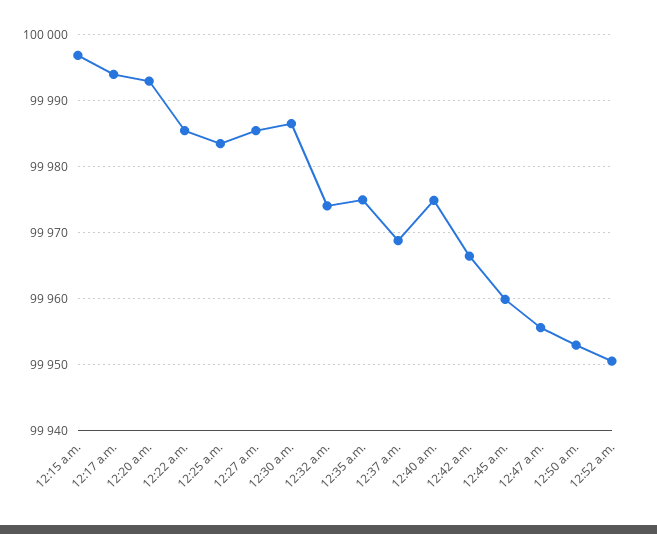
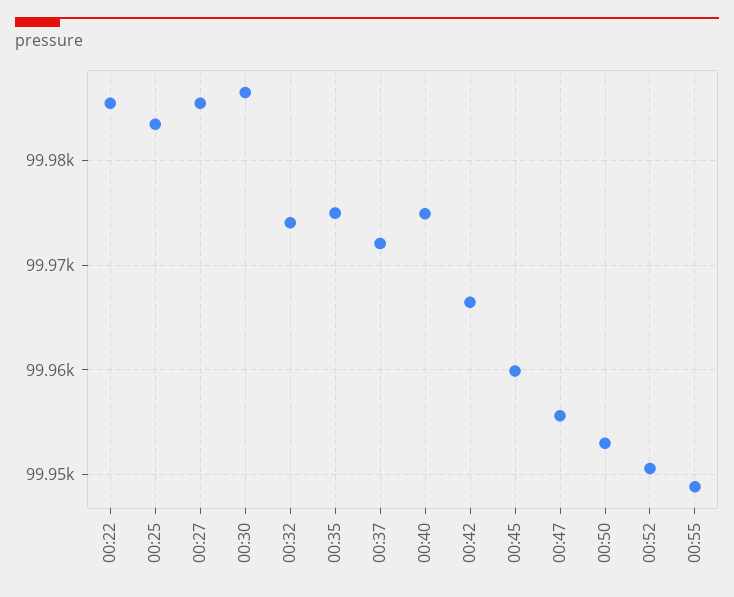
12:15 a.m.: 99997 -> none
12:17 a.m.: 99994 -> none
12:20 a.m.: 99993 -> none
12:37 a.m.: 99969 -> 99972
00:55: none -> 99949

